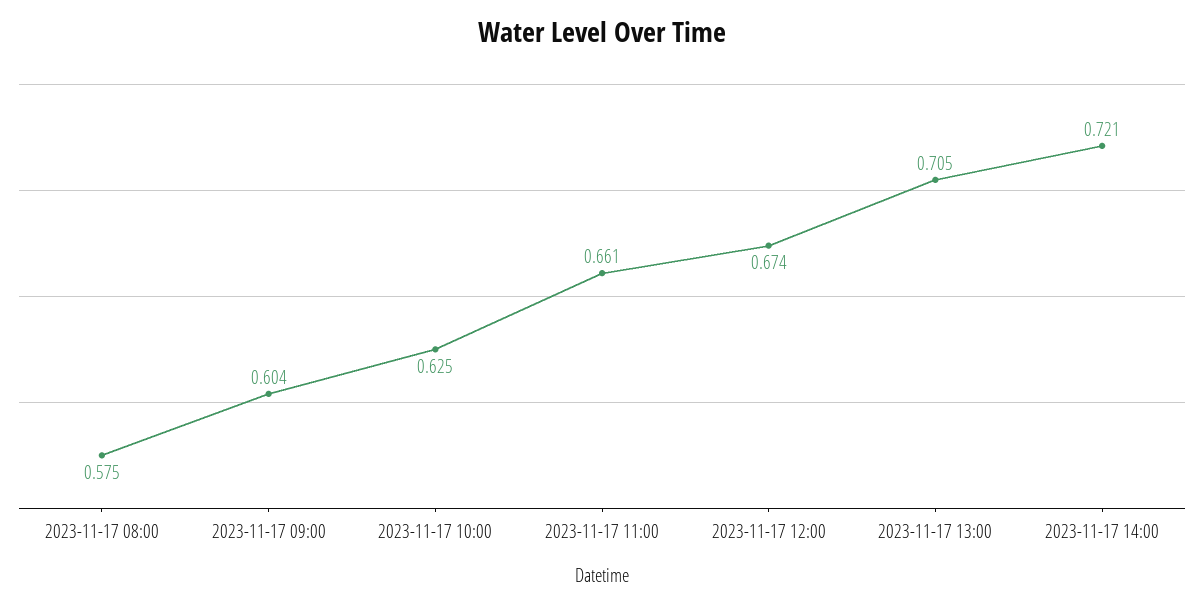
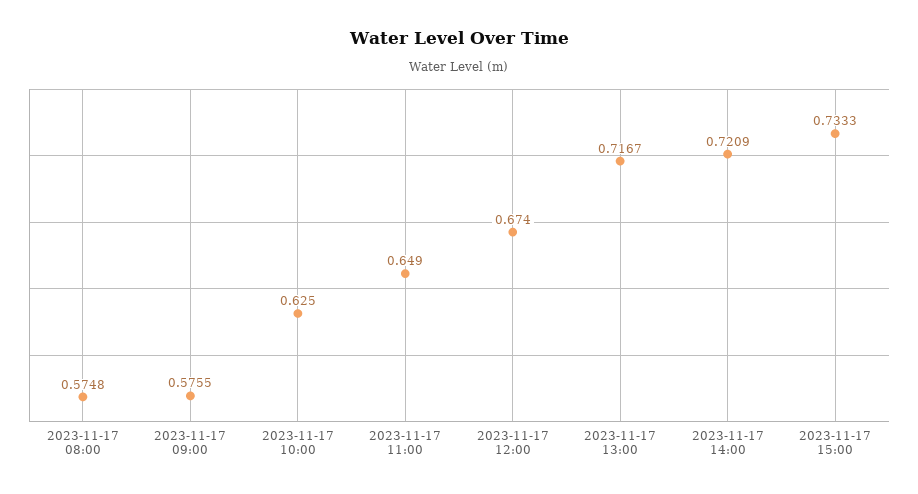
2023-11-17 09:00: 0.604 -> 0.5755
2023-11-17 11:00: 0.661 -> 0.649
2023-11-17 13:00: 0.705 -> 0.7167
2023-11-17 15:00: none -> 0.7333

